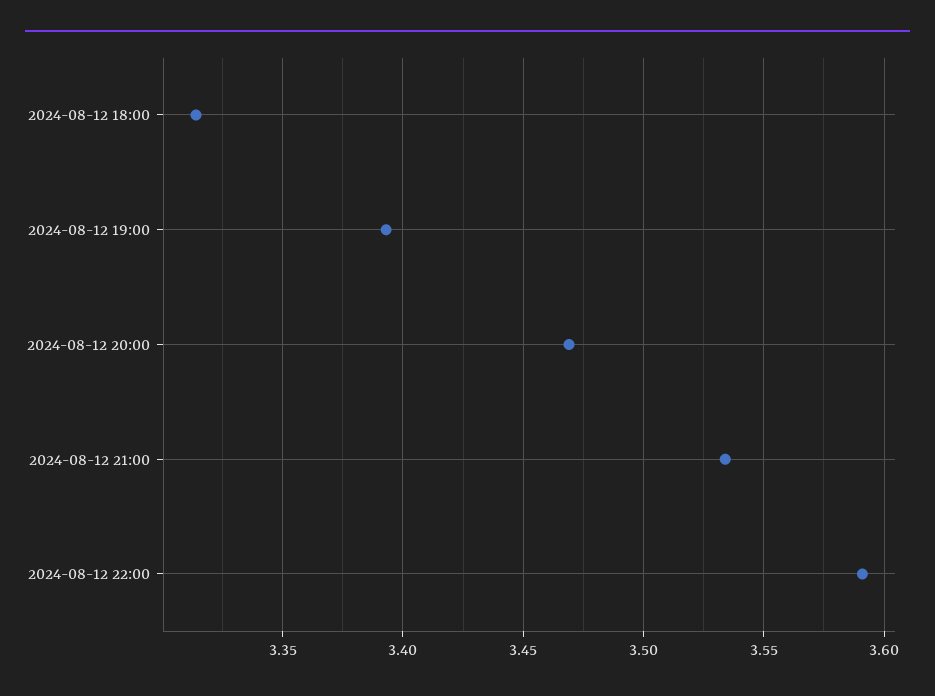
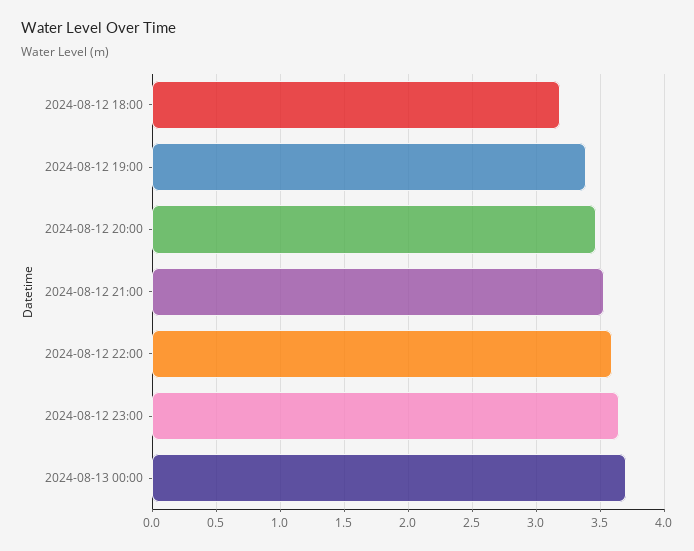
2024-08-12 18:00: 3.315 -> 3.2
2024-08-12 23:00: none -> 3.65
2024-08-13 00:00: none -> 3.7

